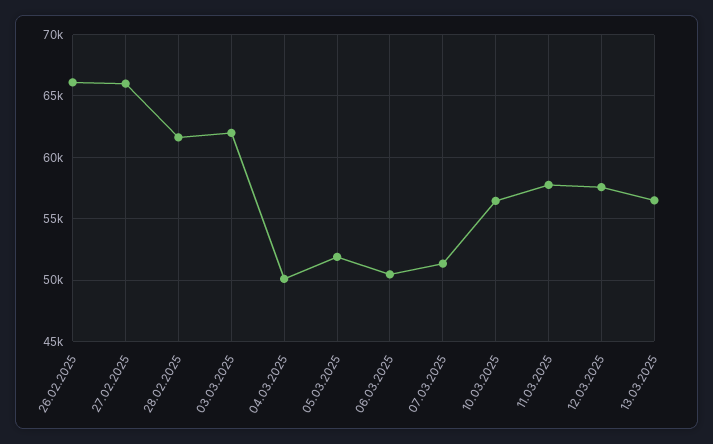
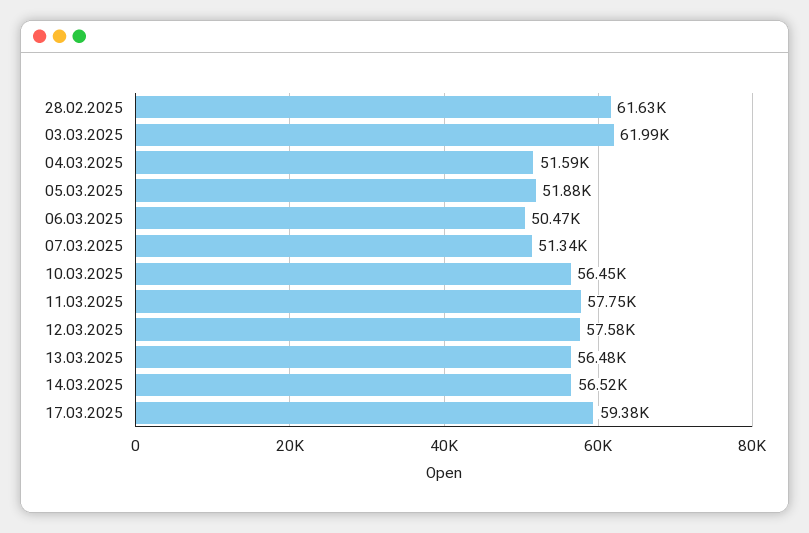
26.02.2025: 66000 -> none
27.02.2025: 66000 -> none
04.03.2025: 50000 -> 51590
14.03.2025: none -> 56520
17.03.2025: none -> 59380

